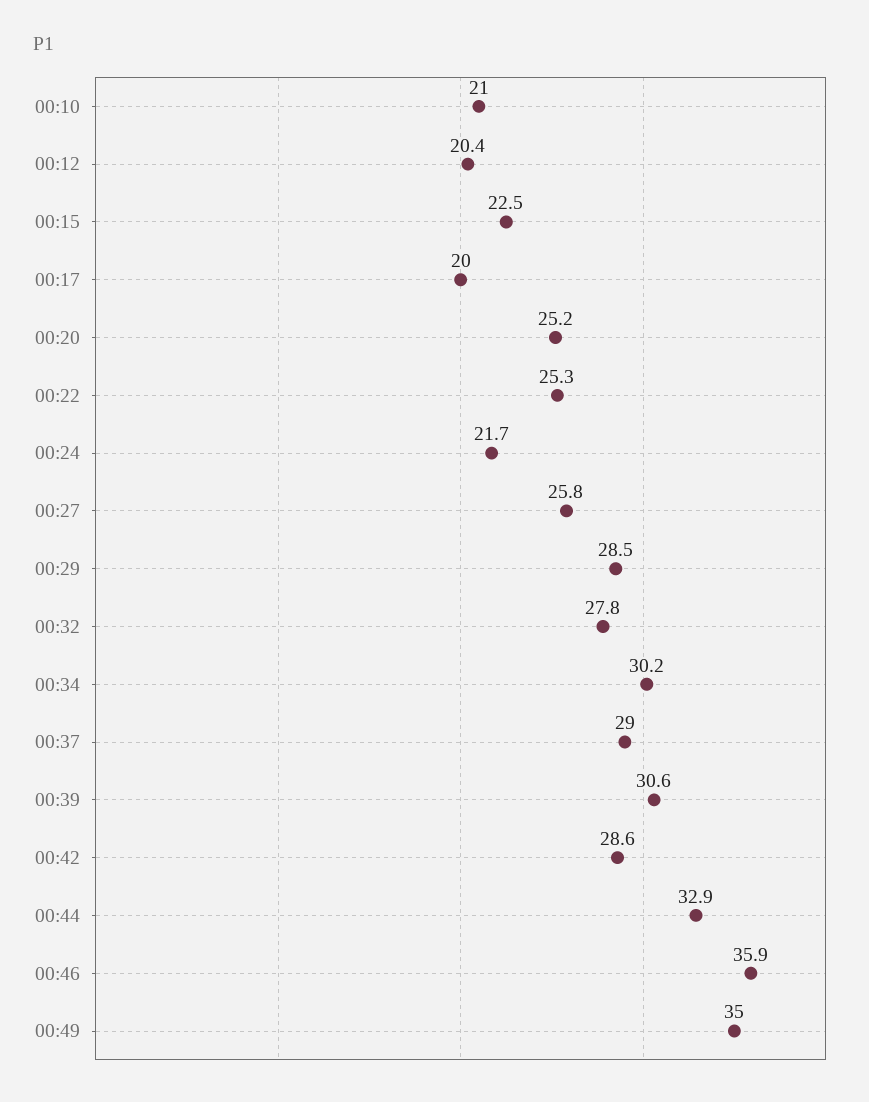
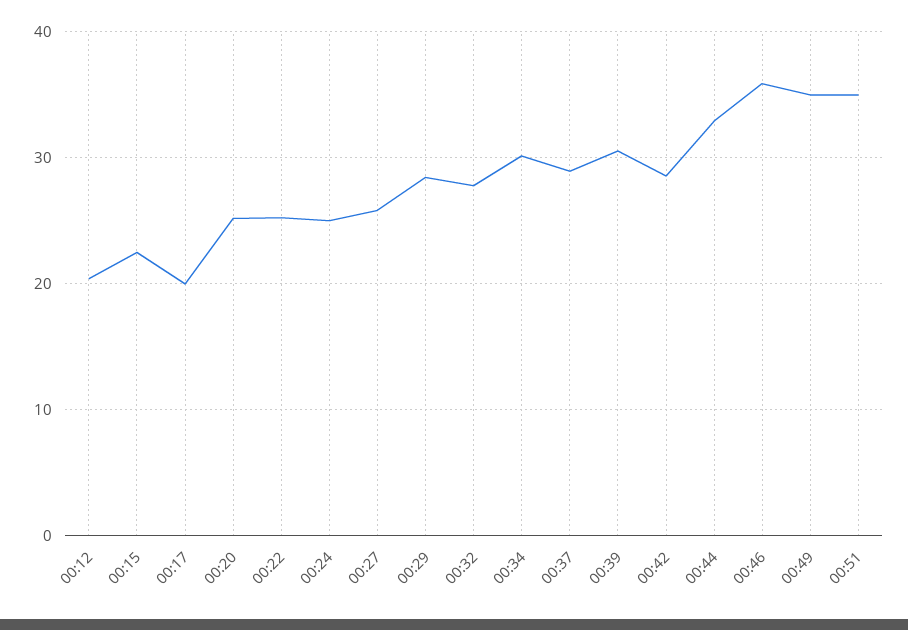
00:10: 21 -> none
00:24: 21.7 -> 25
00:51: none -> 35

